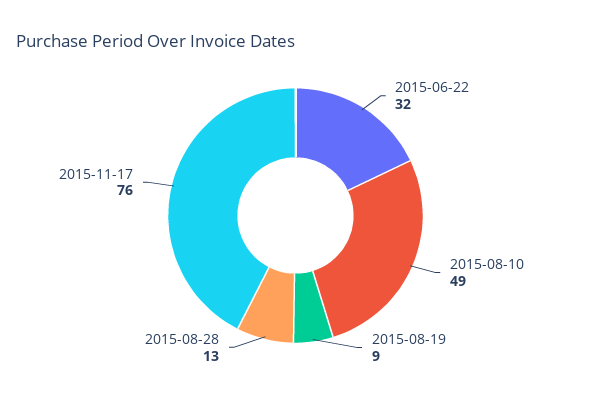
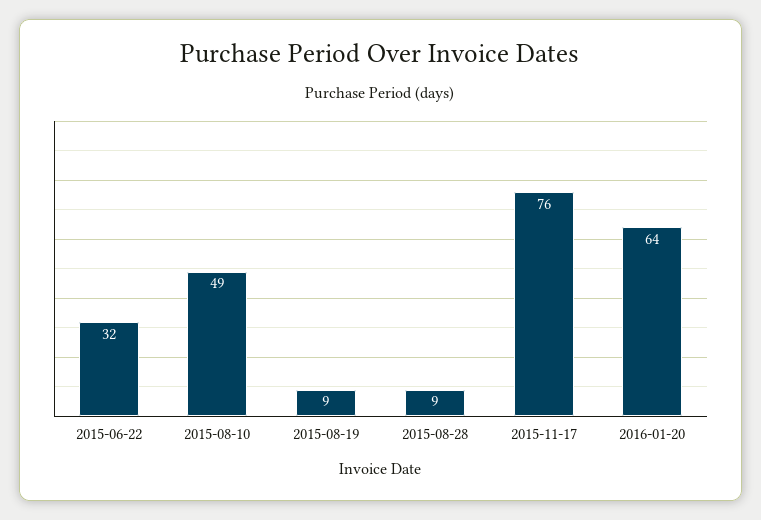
2015-08-28: 13 -> 9
2016-01-20: none -> 64

